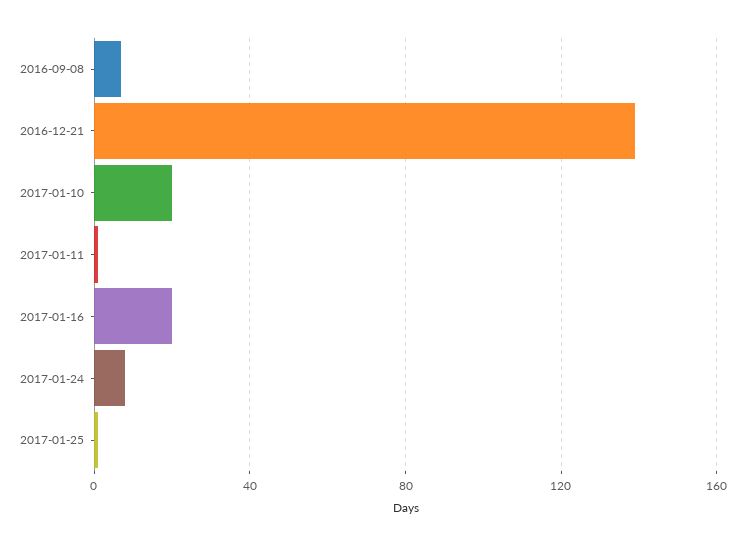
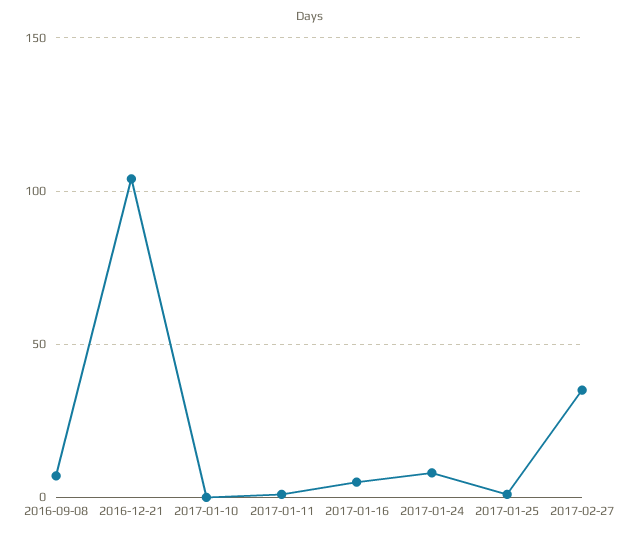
2016-12-21: 140 -> 105
2017-01-10: 20 -> 0
2017-01-16: 20 -> 5
2017-02-27: none -> 35

